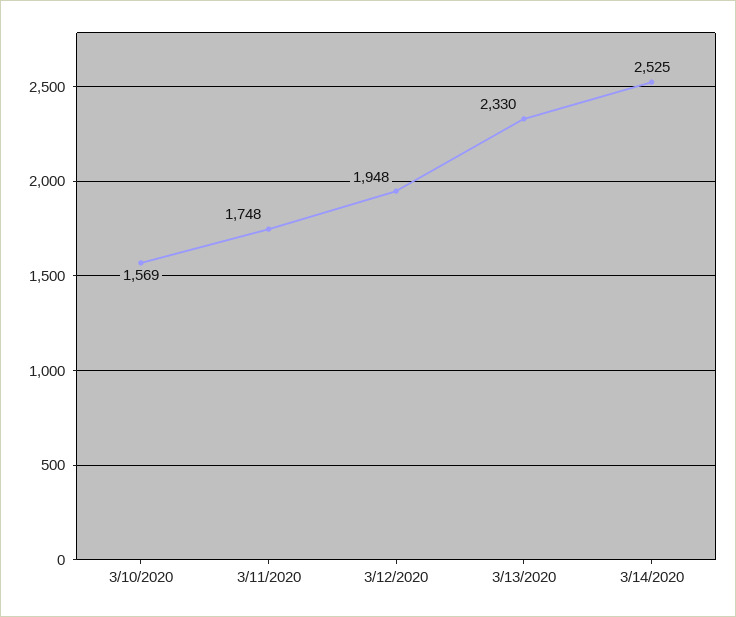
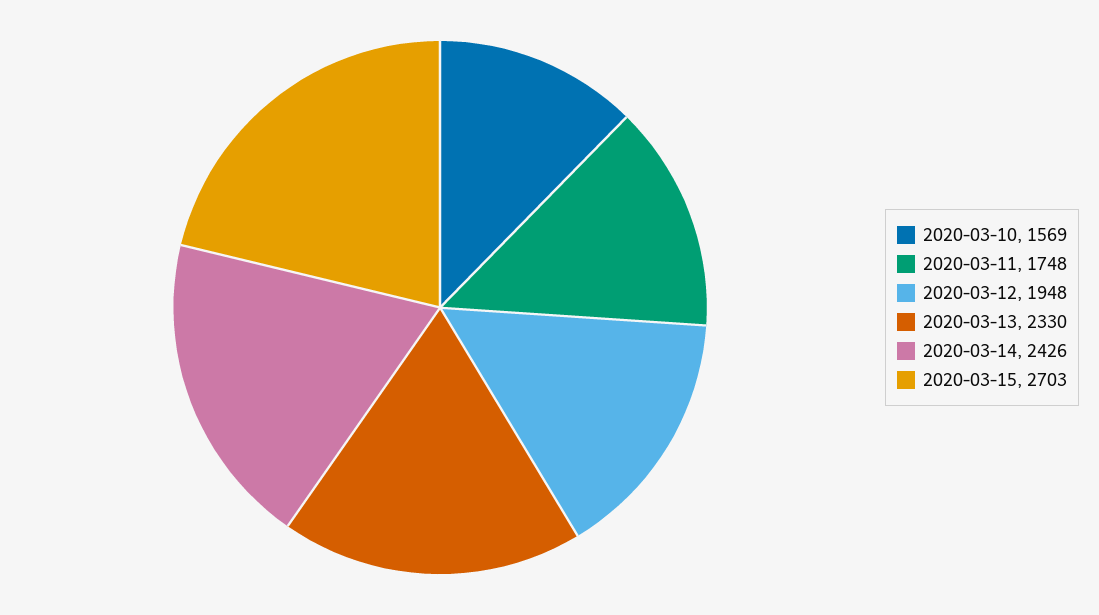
3/14/2020: 2525 -> 2426
2020-03-15: none -> 2703

